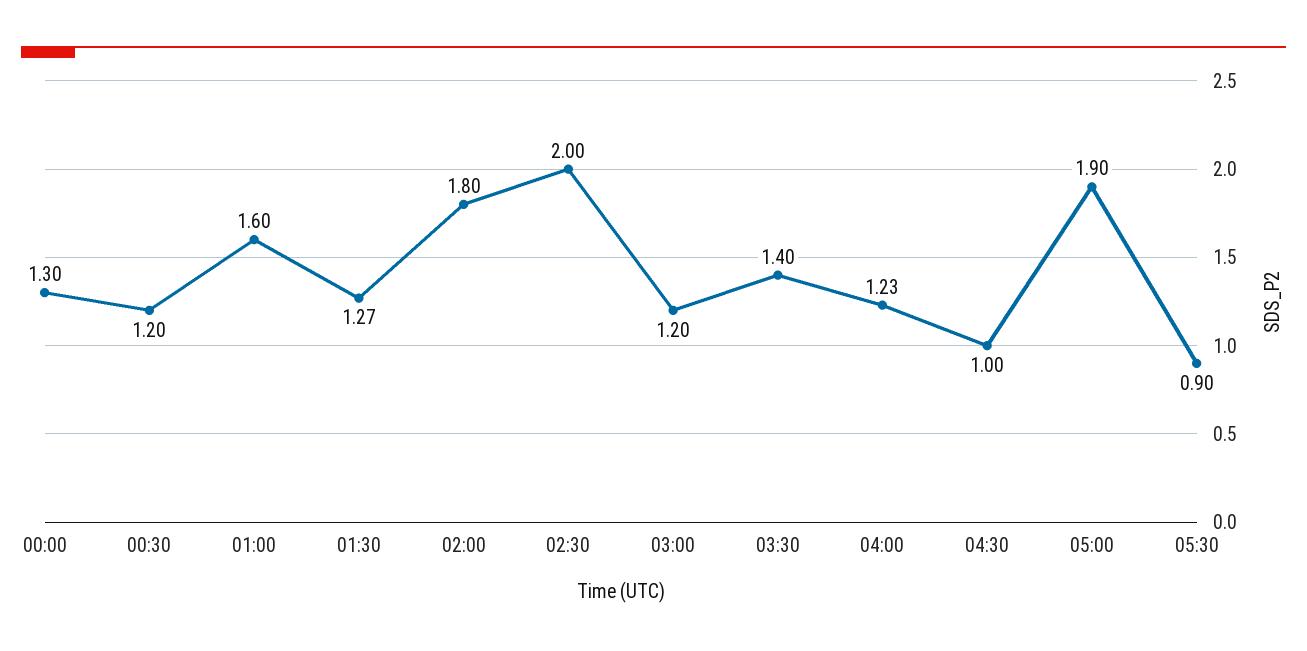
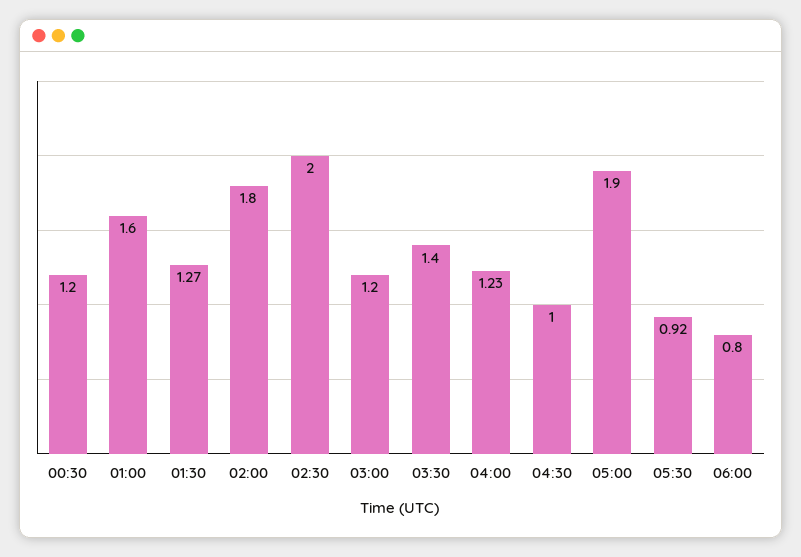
00:00: 1.3 -> none
05:30: 0.9 -> 0.92
06:00: none -> 0.8

